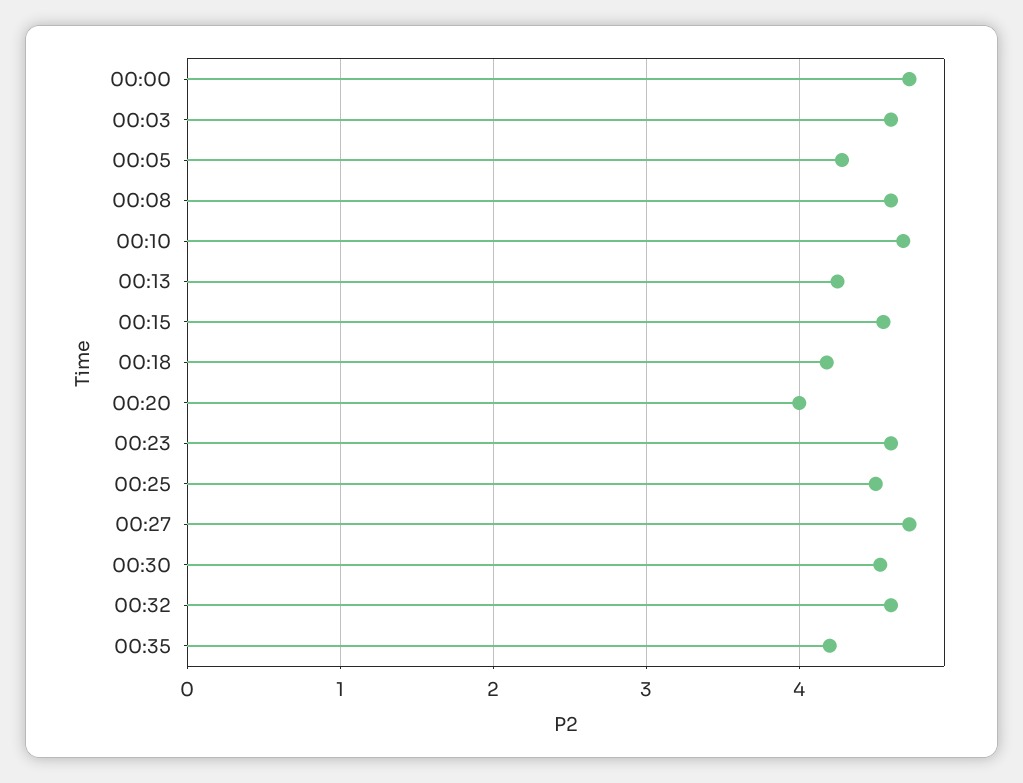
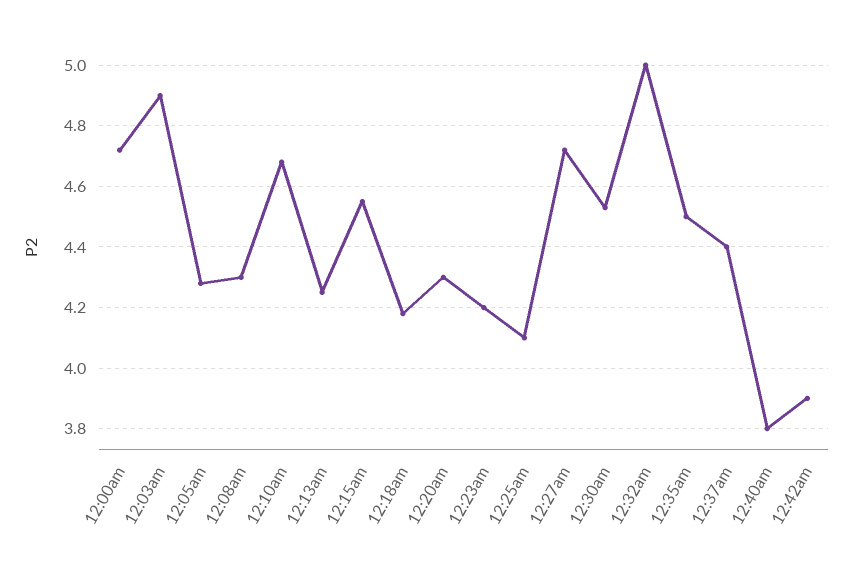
00:03: 4.6 -> 4.9
00:08: 4.6 -> 4.3
00:20: 4 -> 4.3
00:23: 4.6 -> 4.2
00:25: 4.5 -> 4.1
00:32: 4.6 -> 5
00:35: 4.2 -> 4.5
12:37am: none -> 4.4
12:40am: none -> 3.8
12:42am: none -> 3.9

